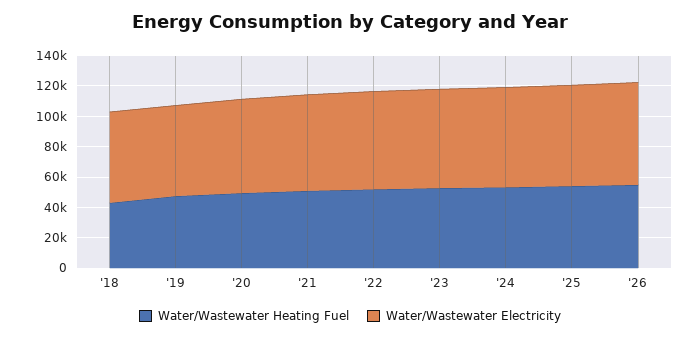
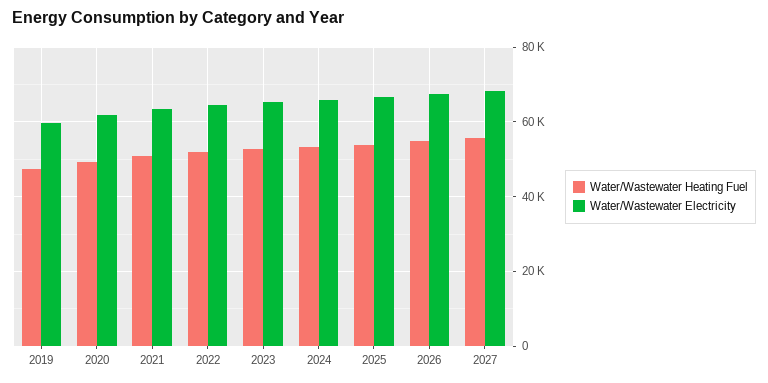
Water/Wastewater Heating Fuel, '18: 40000 -> none
Water/Wastewater Electricity, '18: 60000 -> none
Water/Wastewater Heating Fuel, 2027: none -> 56000
Water/Wastewater Electricity, 2027: none -> 68000

